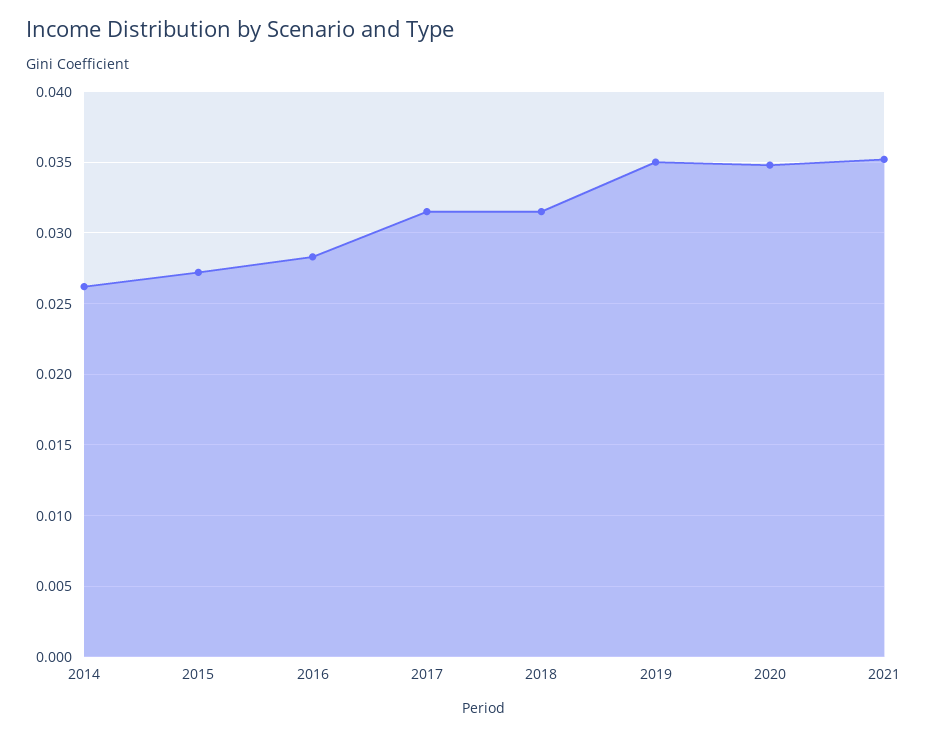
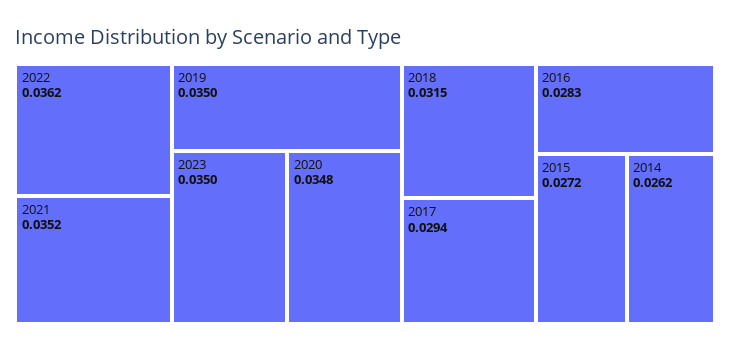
2017: 0.0315 -> 0.0294
2022: none -> 0.0362
2023: none -> 0.035

